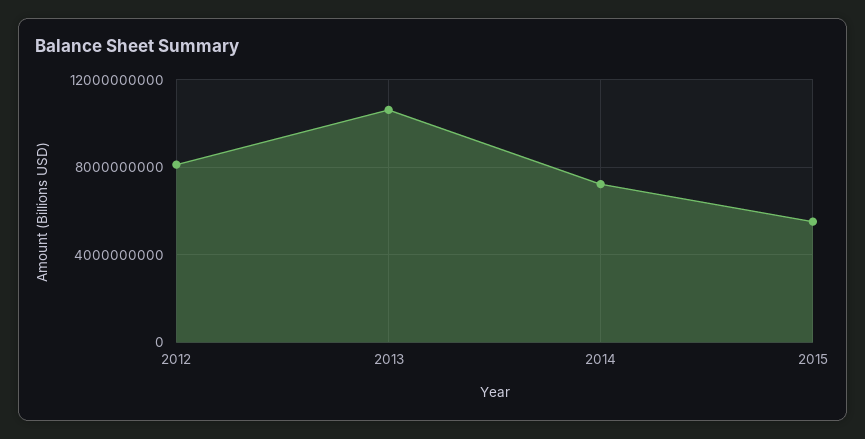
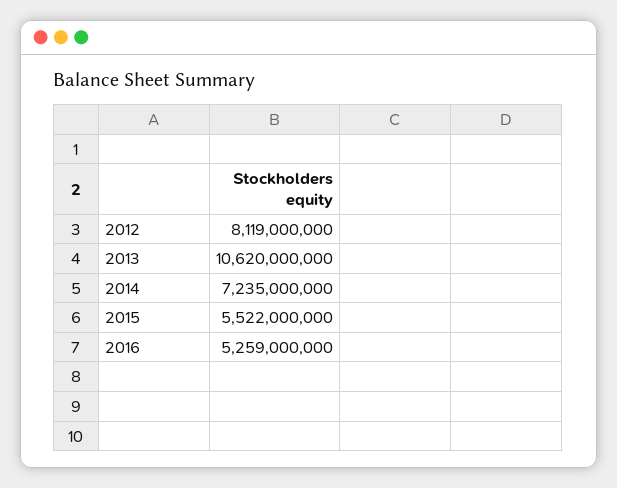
2016: none -> 5259000000

